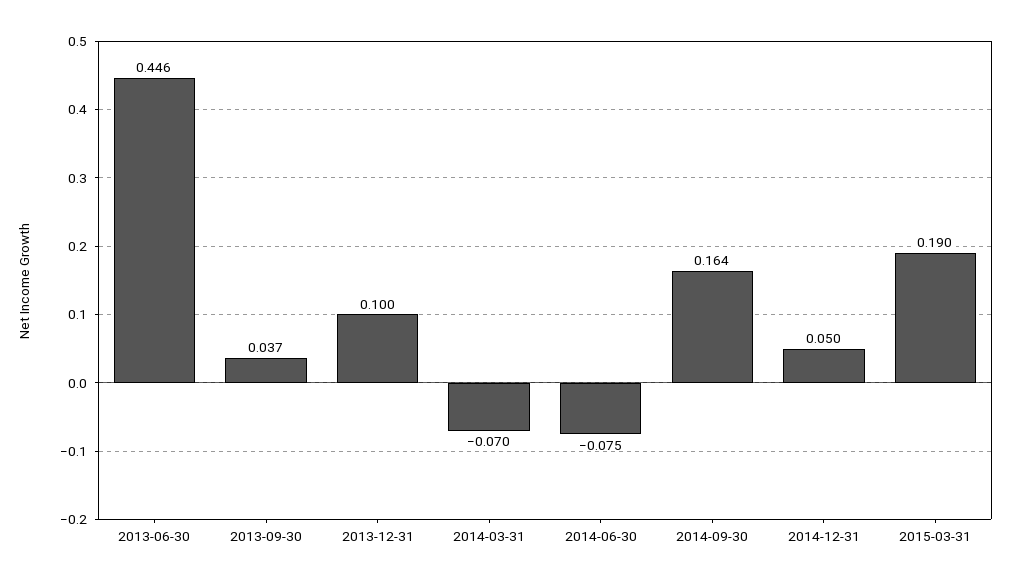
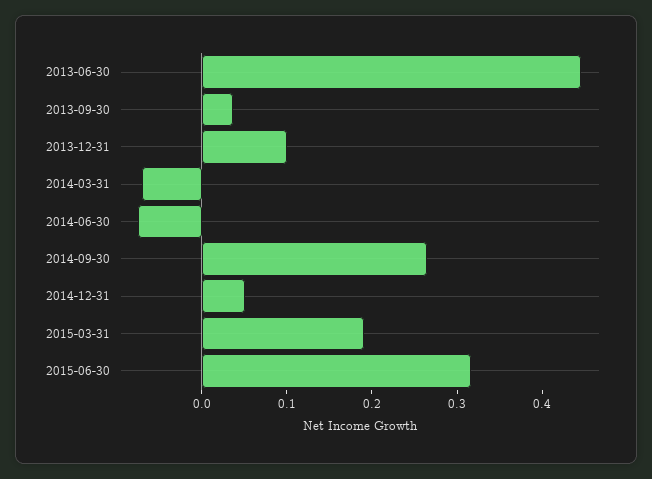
2014-09-30: 0.164 -> 0.26
2015-06-30: none -> 0.32

